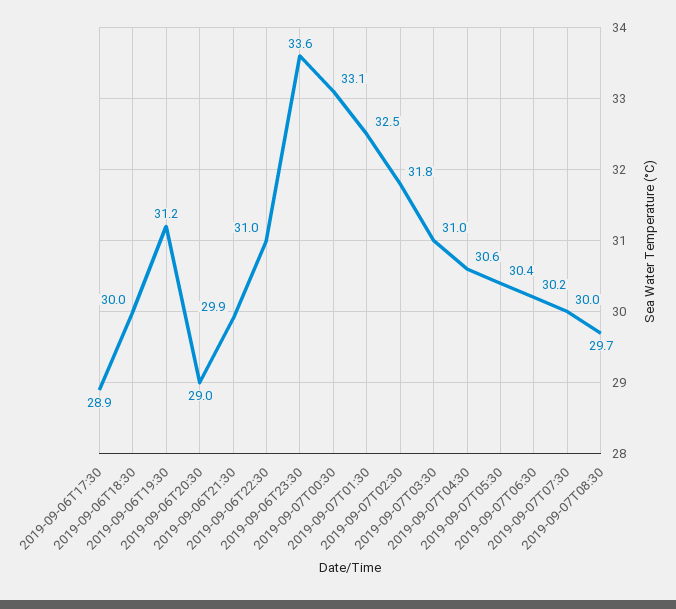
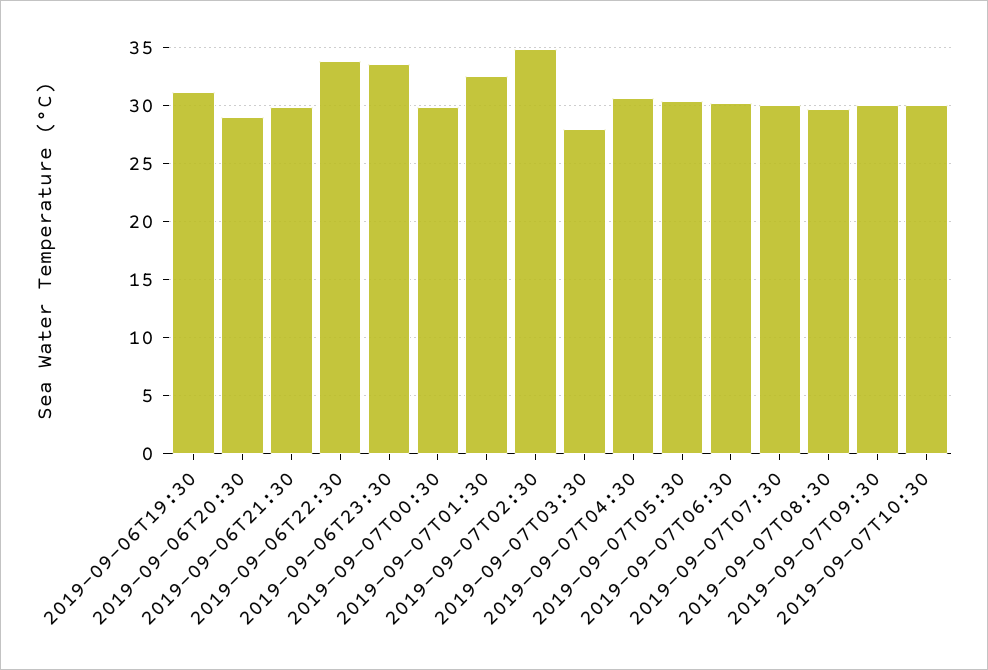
2019-09-06T17:30: 28.9 -> none
2019-09-06T18:30: 30 -> none
2019-09-06T22:30: 31 -> 34
2019-09-07T00:30: 33.1 -> 30
2019-09-07T02:30: 31.8 -> 35
2019-09-07T03:30: 31 -> 28
2019-09-07T09:30: none -> 30
2019-09-07T10:30: none -> 30

